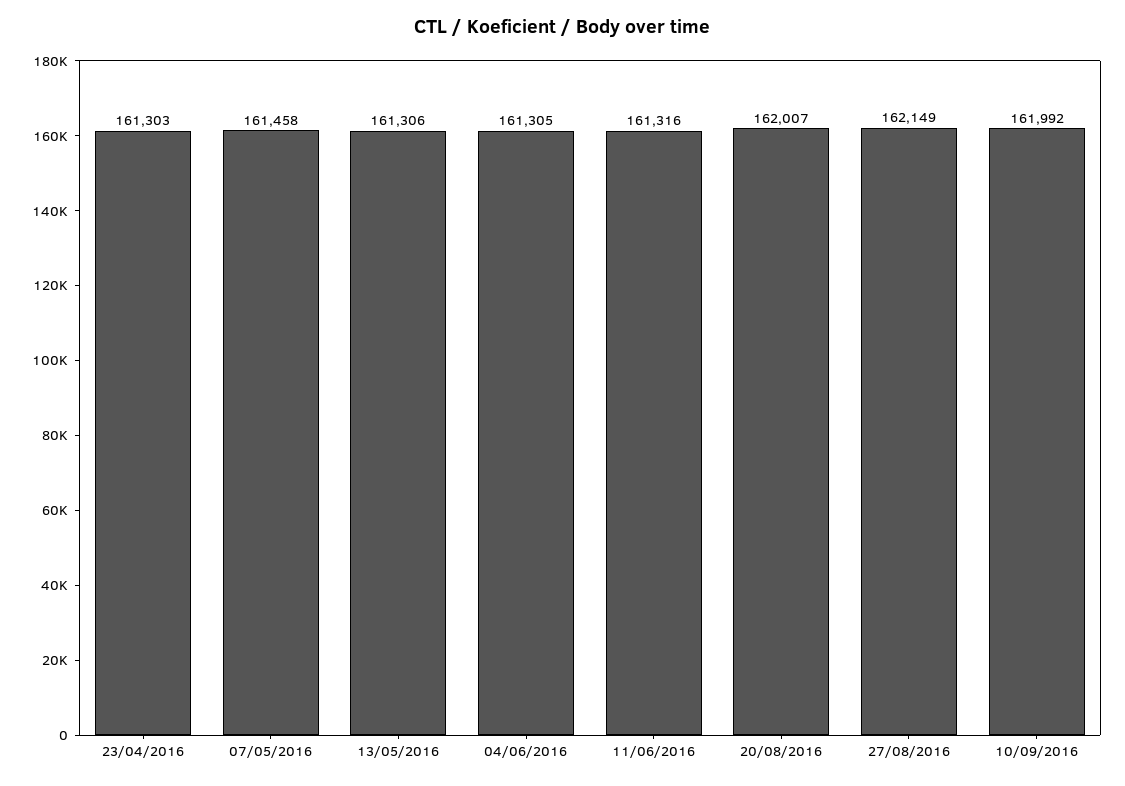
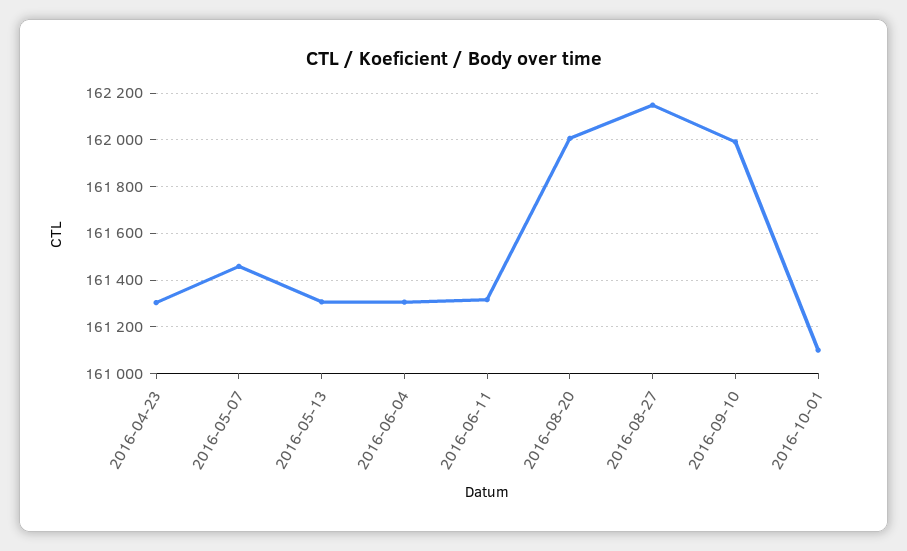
2016-10-01: none -> 161100

